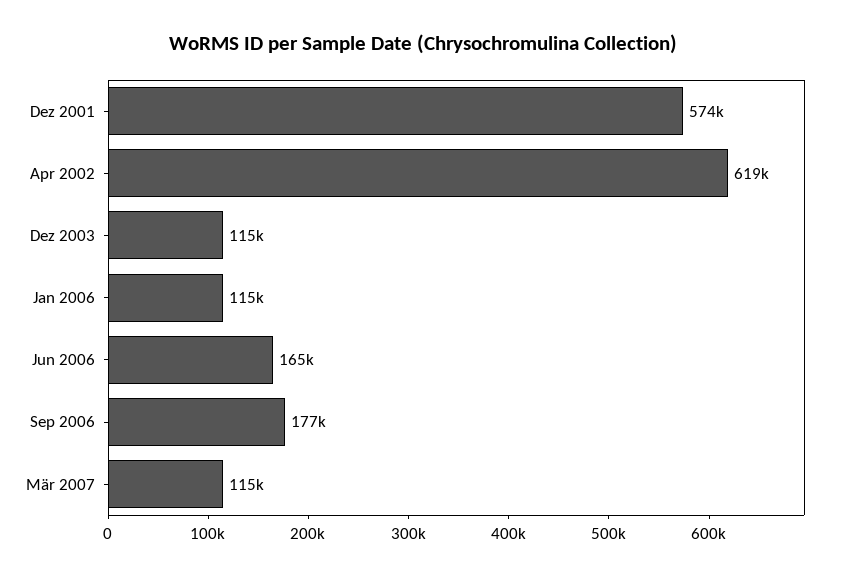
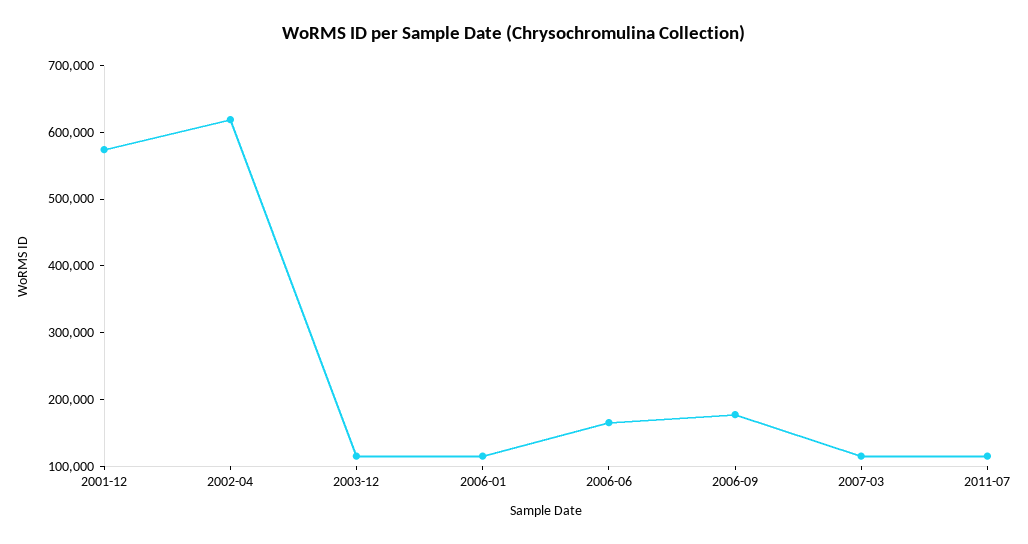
2011-07: none -> 120000

